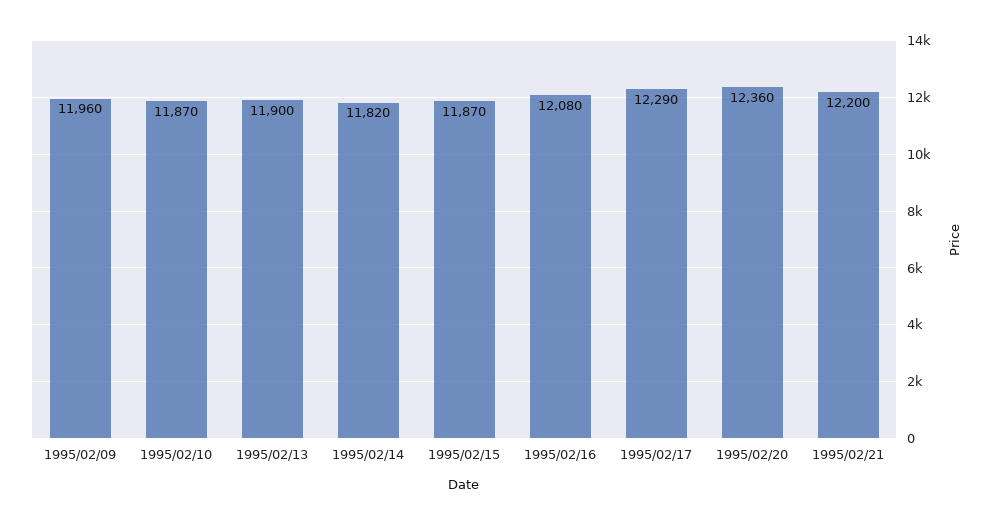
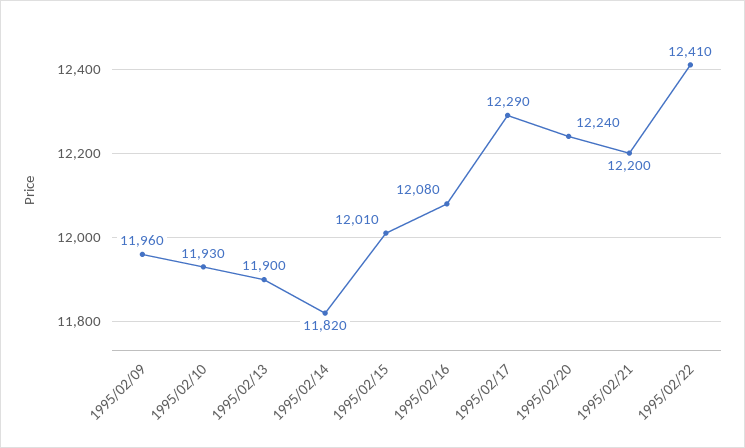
1995/02/10: 11870 -> 11930
1995/02/15: 11870 -> 12010
1995/02/20: 12360 -> 12240
1995/02/22: none -> 12410

